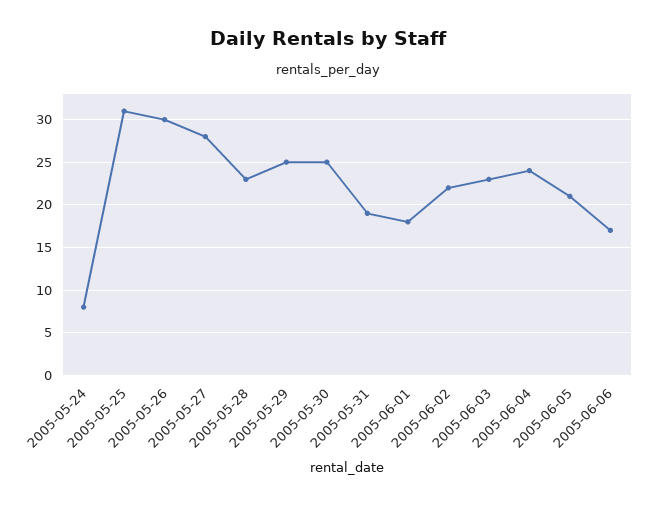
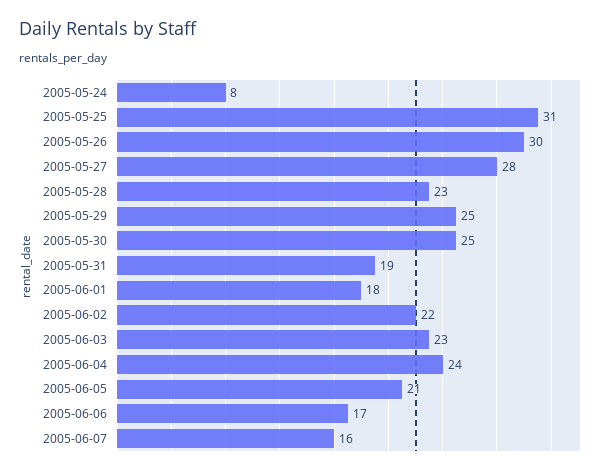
2005-06-07: none -> 16

